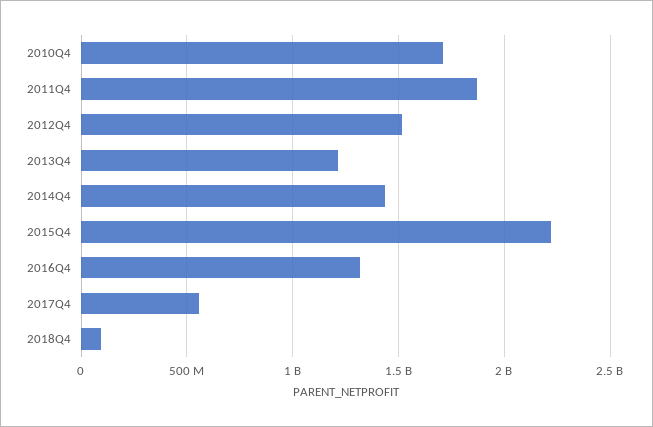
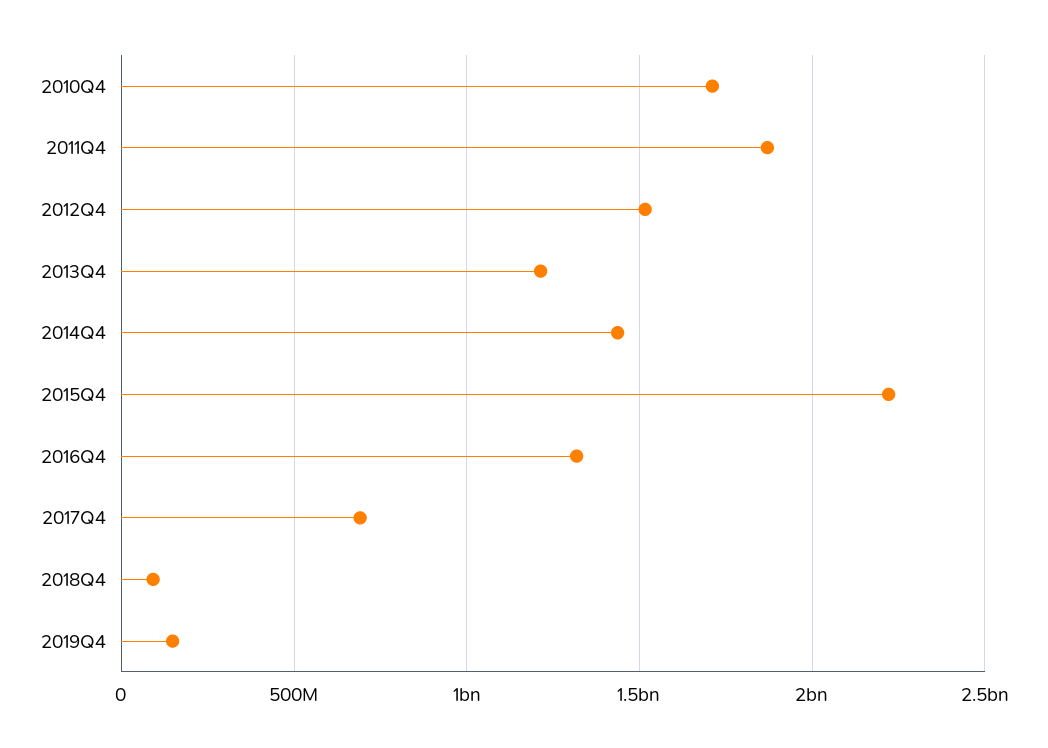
2017Q4: 550000000 -> 700000000
2019Q4: none -> 150000000

